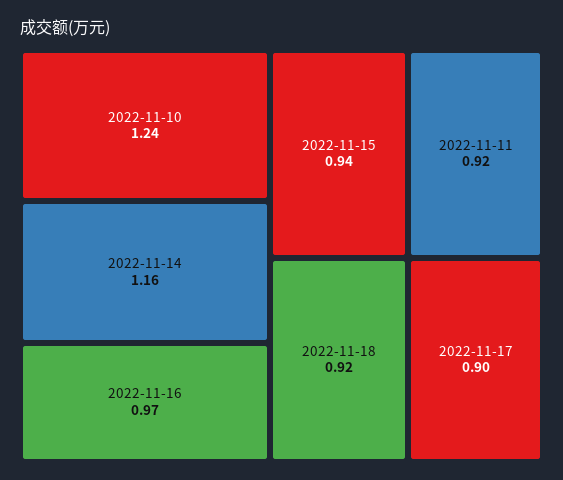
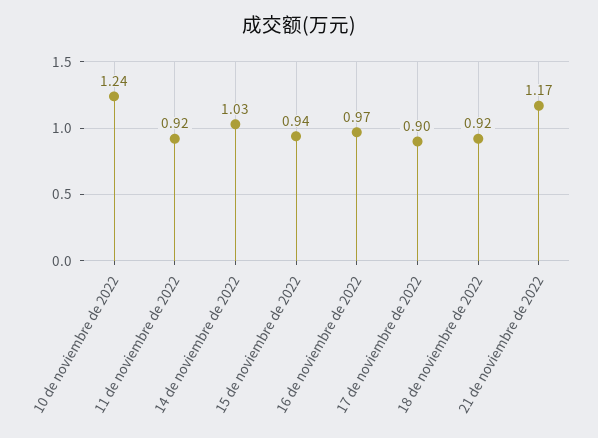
2022-11-14: 1.16 -> 1.03
21 de noviembre de 2022: none -> 1.17

